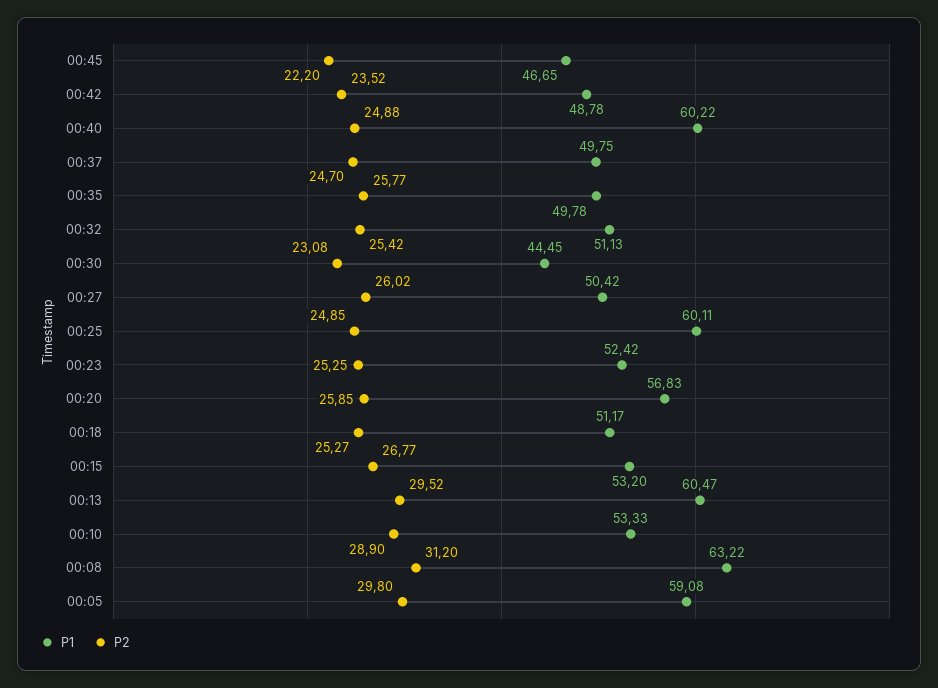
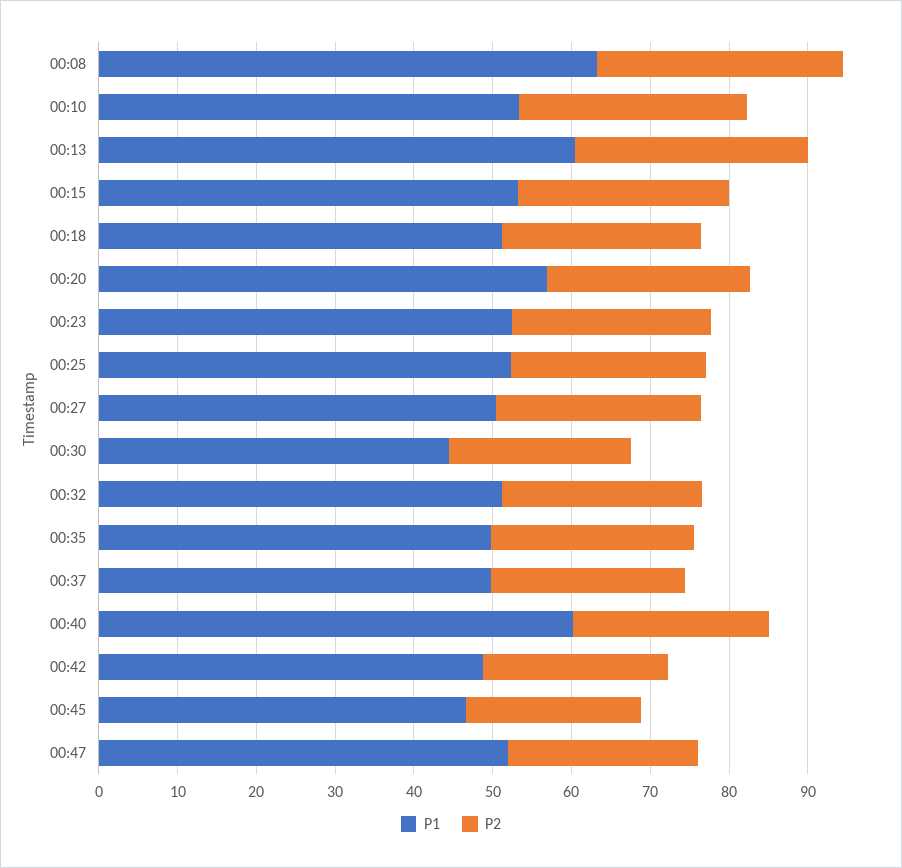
P1, 00:25: 60.11 -> 52
P1, 00:05: 59.08 -> none
P2, 00:05: 29.8 -> none
P1, 00:47: none -> 52
P2, 00:47: none -> 24

